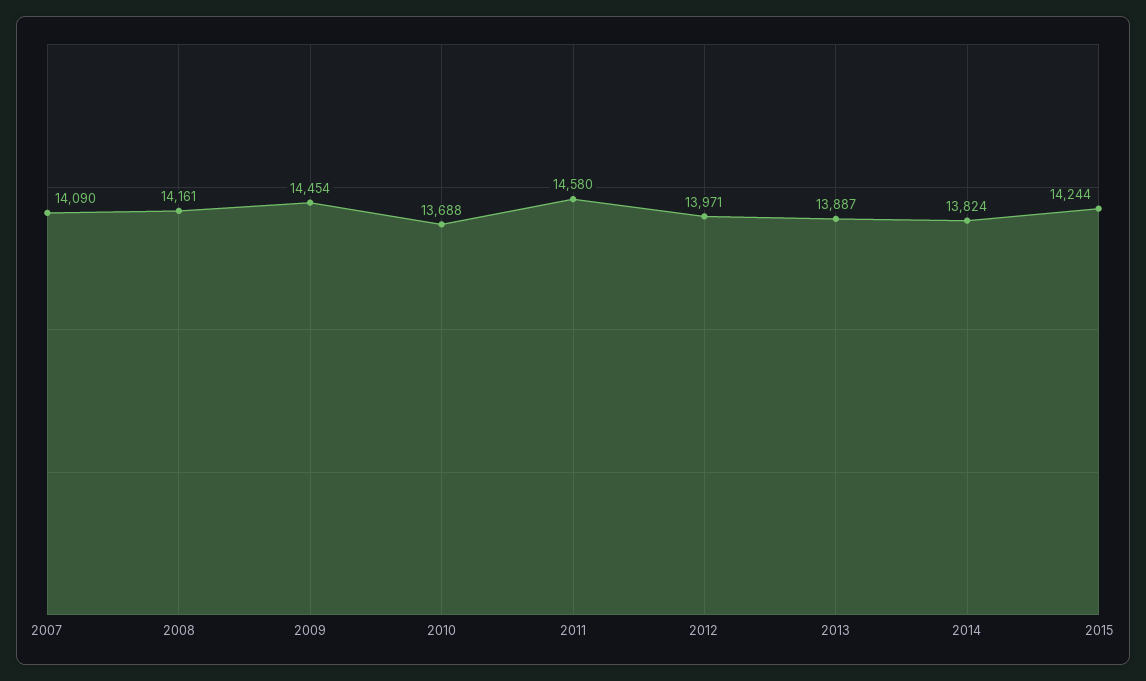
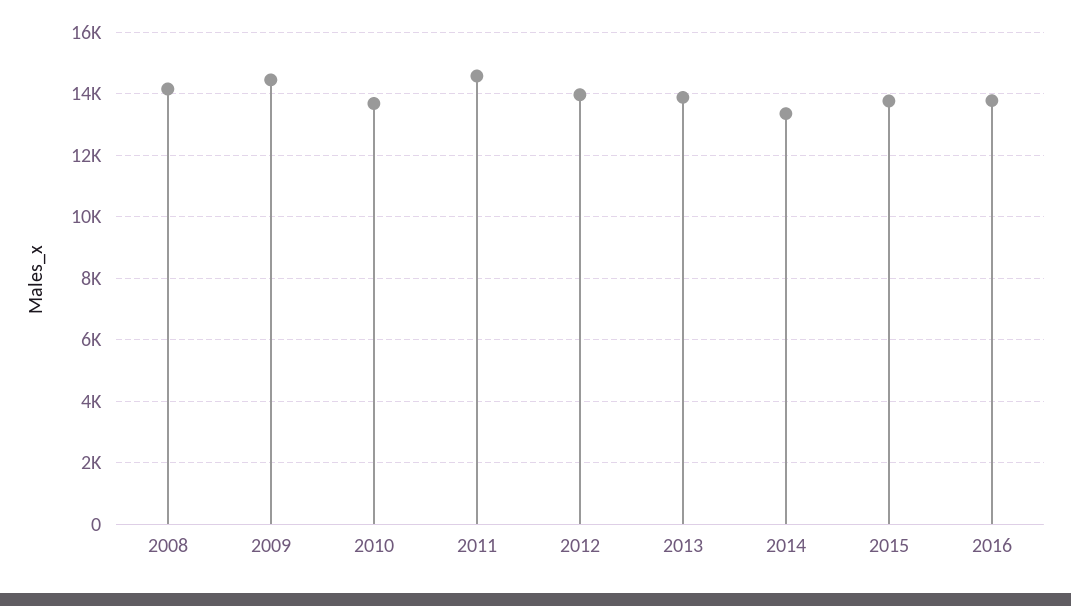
2007: 14090 -> none
2014: 13824 -> 13400
2015: 14244 -> 13800
2016: none -> 13800

